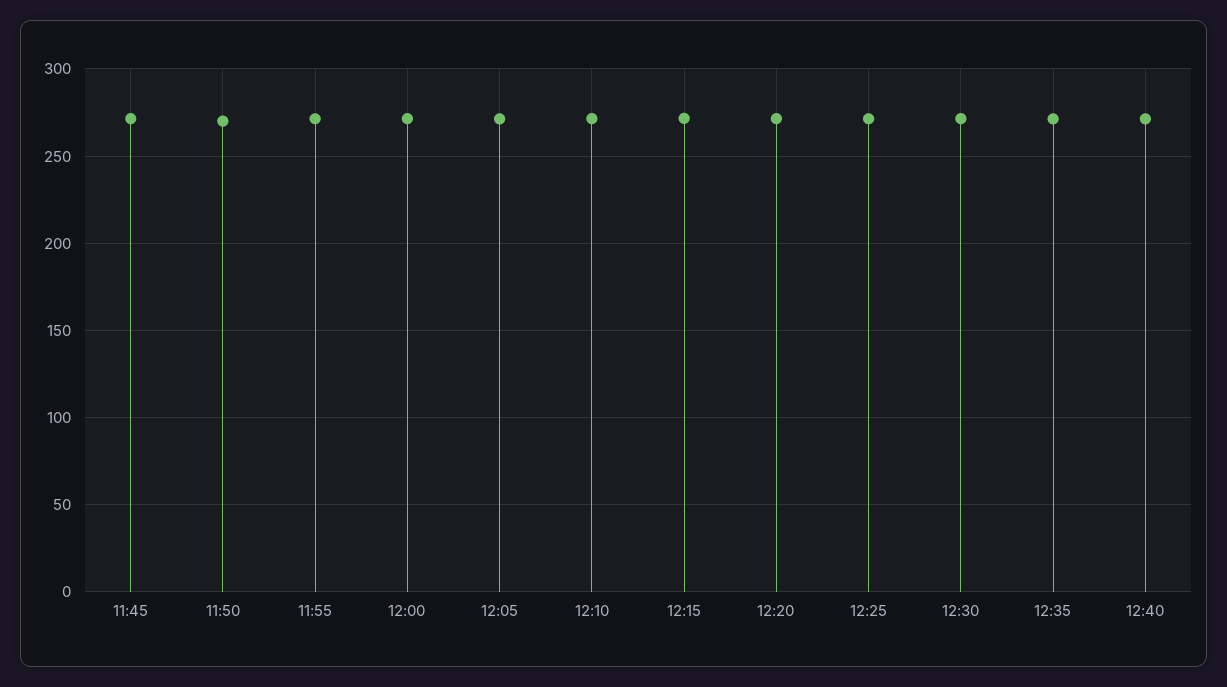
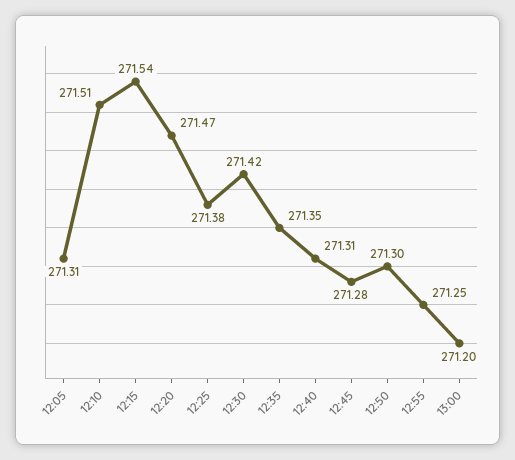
11:45: 270 -> none
11:50: 270 -> none
11:55: 270 -> none
12:00: 270 -> none
12:45: none -> 271.28
12:50: none -> 271.3
12:55: none -> 271.25
13:00: none -> 271.2

